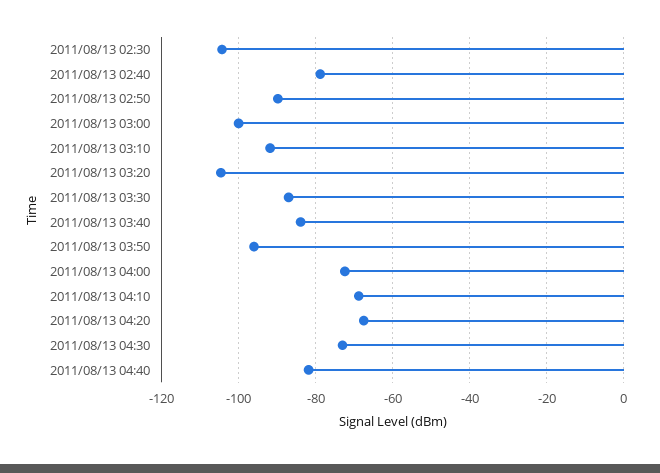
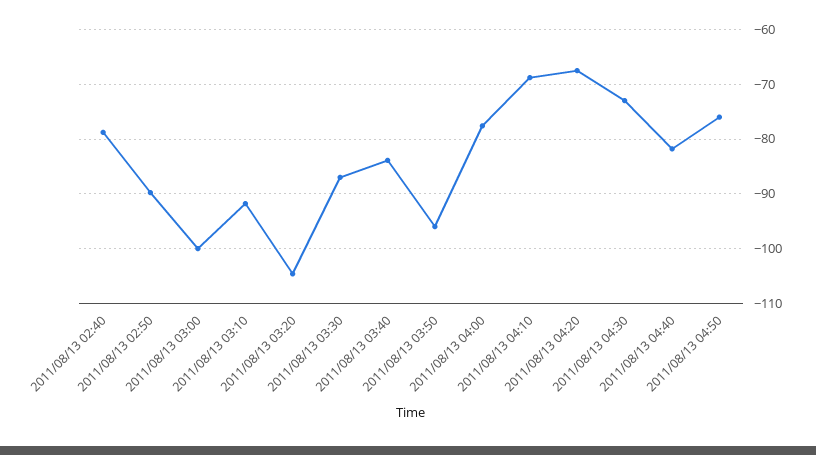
2011/08/13 02:30: -104 -> none
2011/08/13 04:00: -72 -> -78
2011/08/13 04:50: none -> -76

